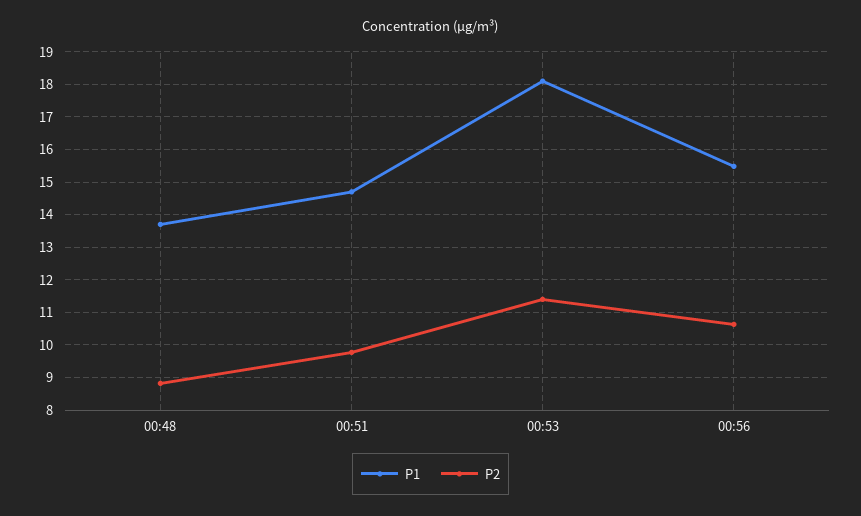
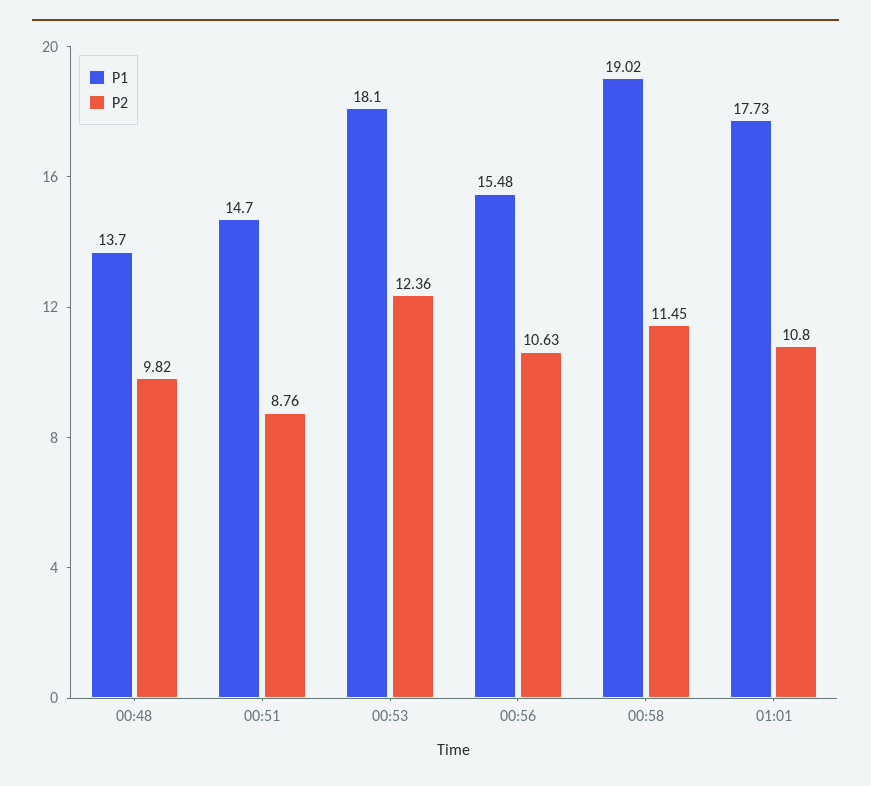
P2, 00:48: 8.8 -> 9.82
P2, 00:51: 9.8 -> 8.76
P2, 00:53: 11.4 -> 12.36
P1, 00:58: none -> 19.02
P2, 00:58: none -> 11.45
P1, 01:01: none -> 17.73
P2, 01:01: none -> 10.8

